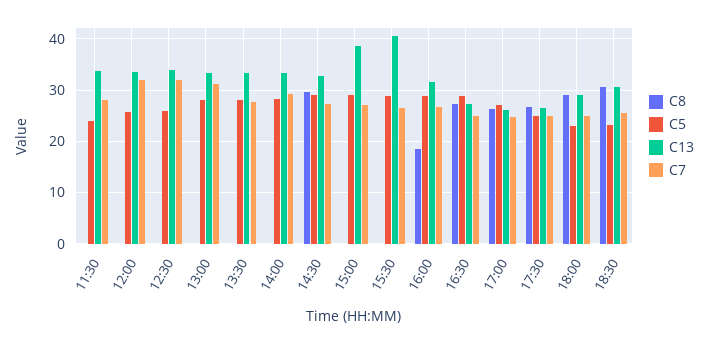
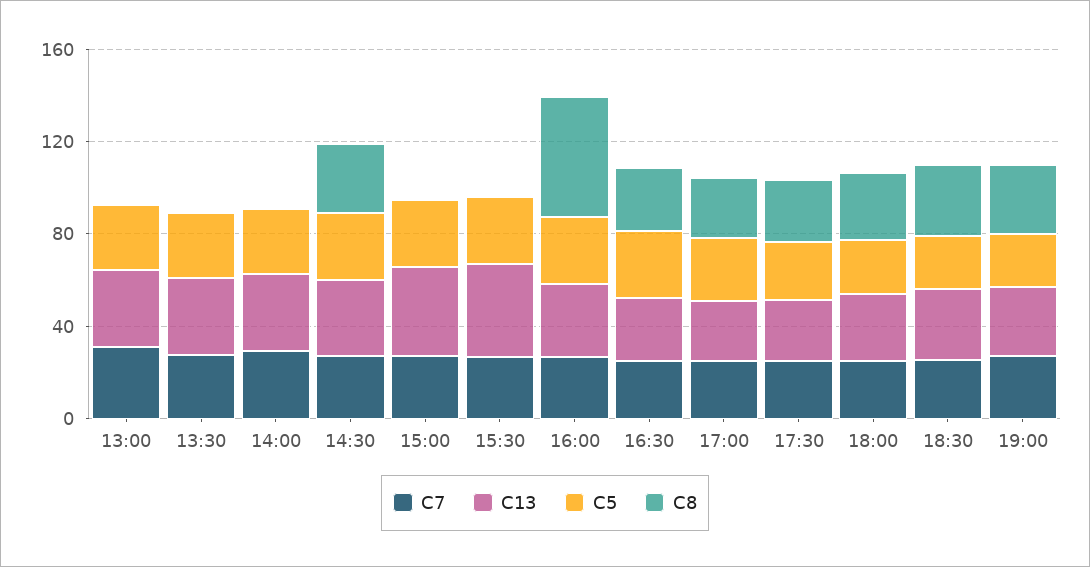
C8, 11:30: 0 -> none
C5, 11:30: 24 -> none
C13, 11:30: 34 -> none
C7, 11:30: 28 -> none
C8, 12:00: 0 -> none
C5, 12:00: 26 -> none
C13, 12:00: 34 -> none
C7, 12:00: 32 -> none
C8, 12:30: 0 -> none
C5, 12:30: 26 -> none
C13, 12:30: 34 -> none
C7, 12:30: 32 -> none
C8, 16:00: 18 -> 50
C7, 19:00: none -> 30
C13, 19:00: none -> 30
C5, 19:00: none -> 20
C8, 19:00: none -> 30

